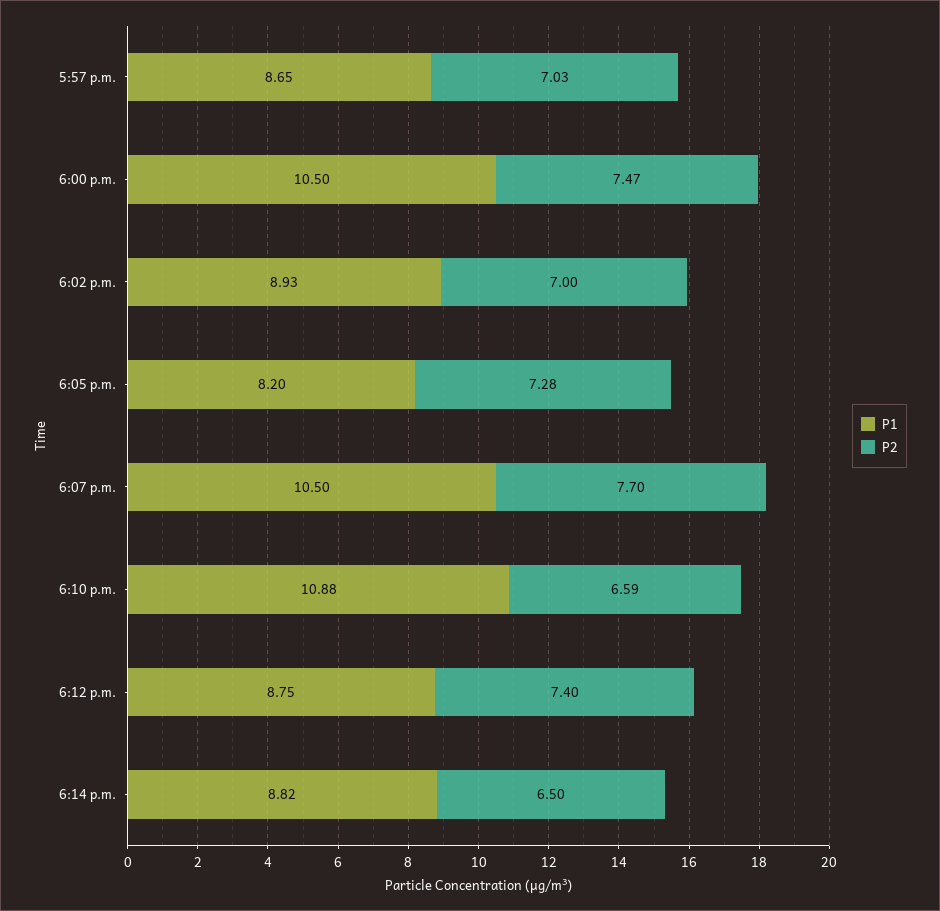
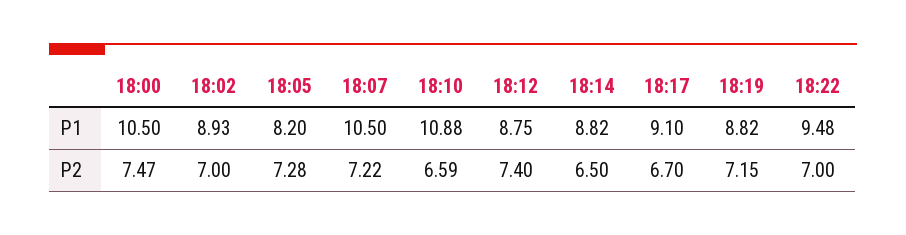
P1, 5:57 p.m.: 8.65 -> none
P2, 5:57 p.m.: 7.03 -> none
P2, 6:07 p.m.: 7.7 -> 7.22
P1, 18:17: none -> 9.1
P1, 18:19: none -> 8.82
P1, 18:22: none -> 9.48
P2, 18:17: none -> 6.7
P2, 18:19: none -> 7.15
P2, 18:22: none -> 7

